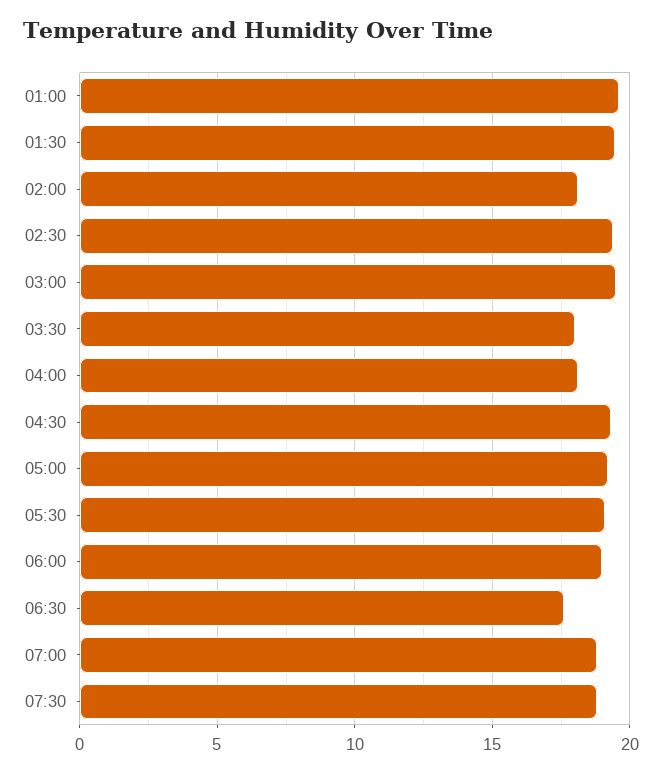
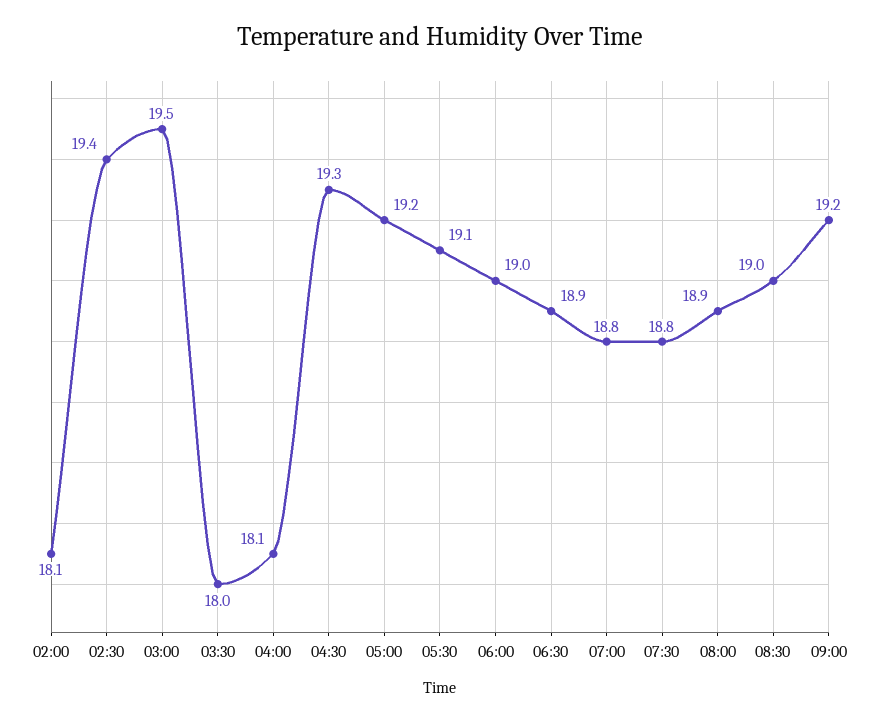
01:00: 19.5 -> none
01:30: 19.5 -> none
06:30: 17.5 -> 18.9
08:00: none -> 18.9
08:30: none -> 19
09:00: none -> 19.2

